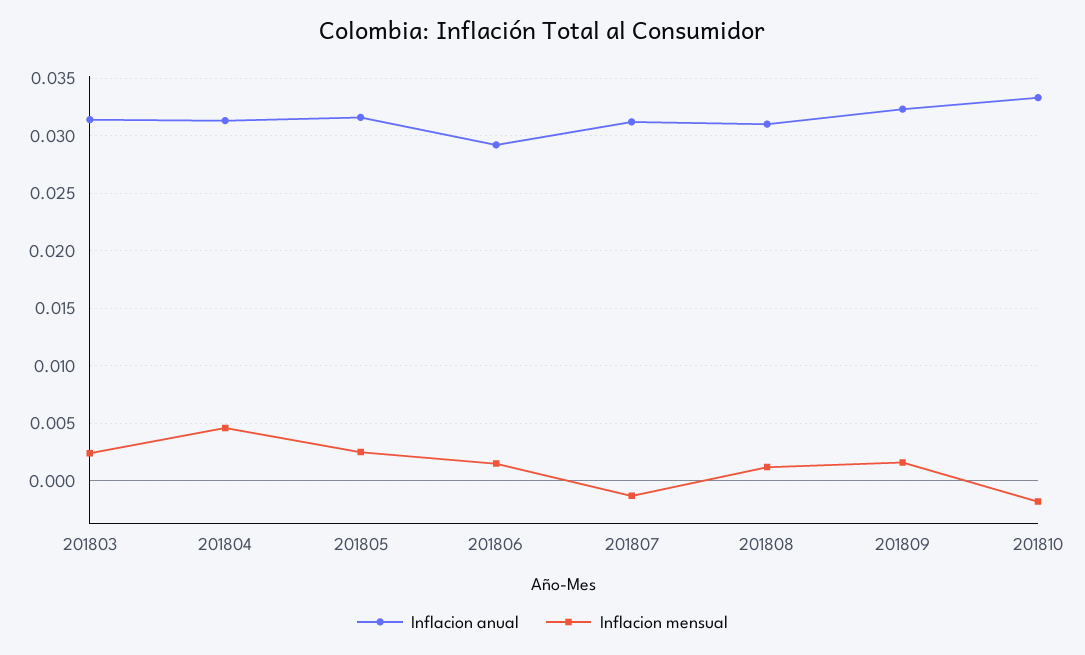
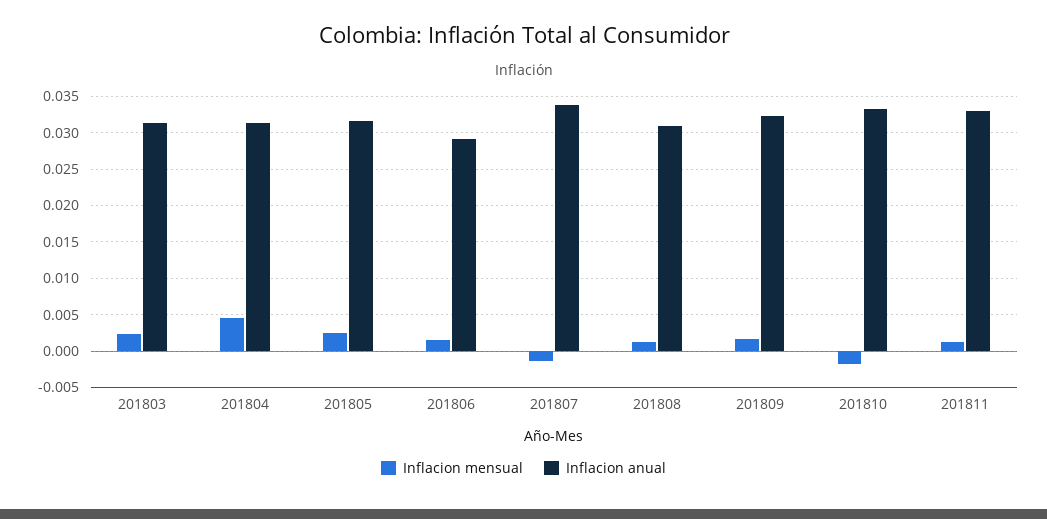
Inflacion anual, 201807: 0.031 -> 0.034
Inflacion mensual, 201811: none -> 0.001
Inflacion anual, 201811: none -> 0.033

